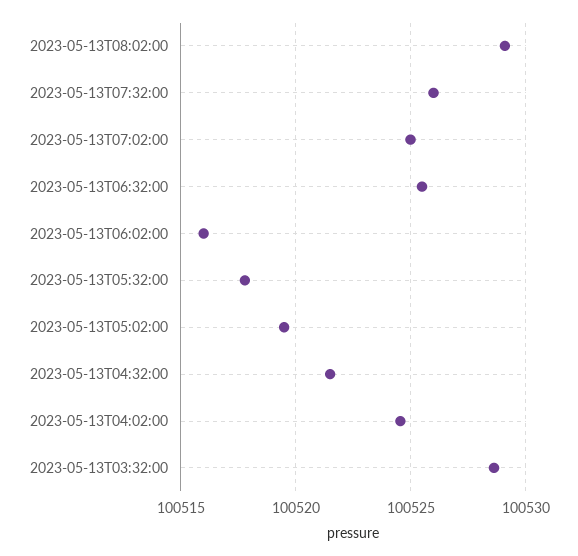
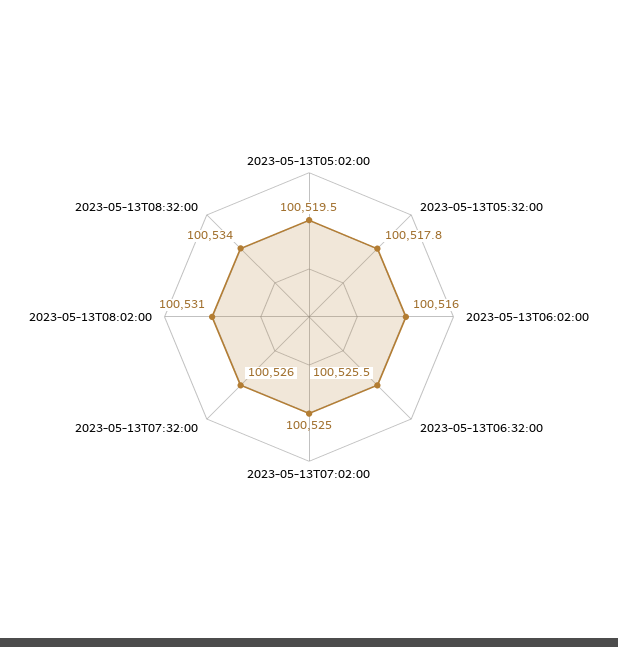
2023-05-13T08:02:00: 100529 -> 100531
2023-05-13T04:32:00: 100521.5 -> none
2023-05-13T04:02:00: 100524.5 -> none
2023-05-13T03:32:00: 100528.5 -> none
2023-05-13T08:32:00: none -> 100534

